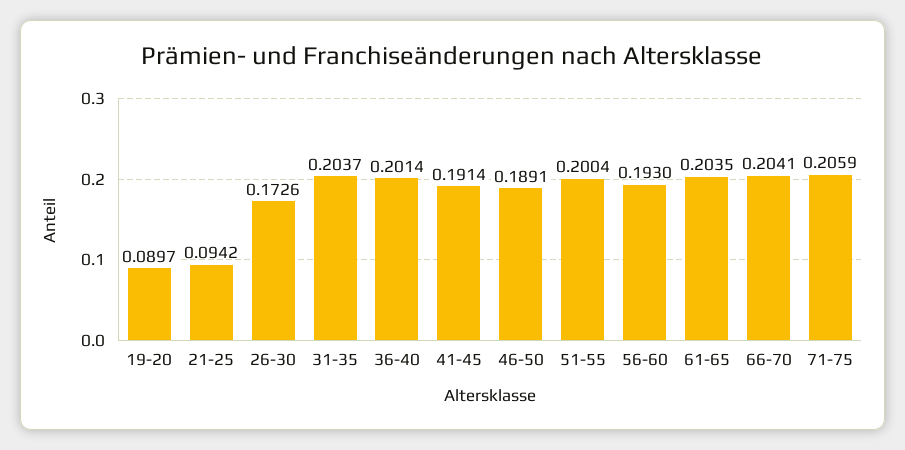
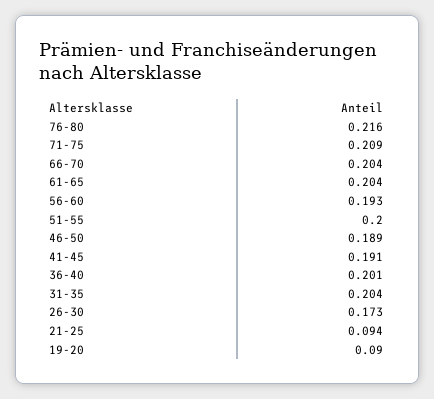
71-75: 0.2059 -> 0.209
76-80: none -> 0.216

